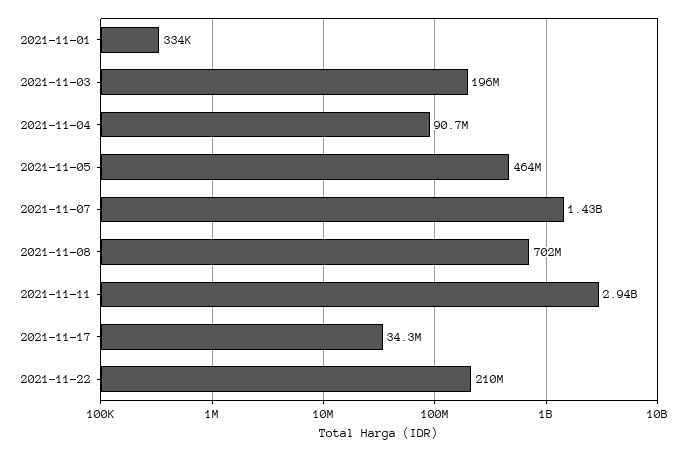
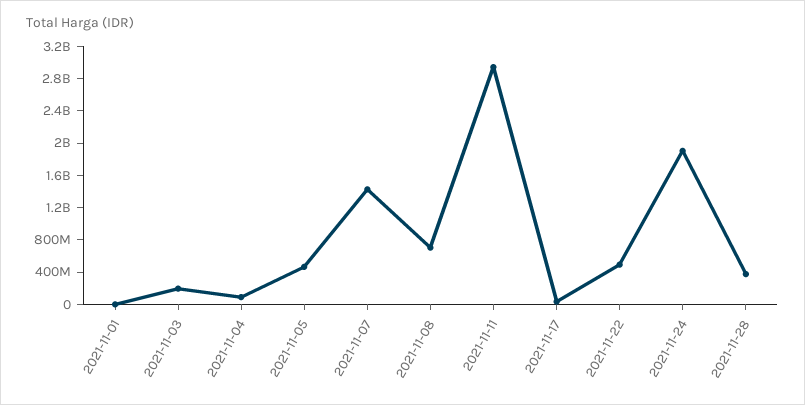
2021-11-22: 210000000 -> 500000000
2021-11-24: none -> 1900000000
2021-11-28: none -> 400000000

